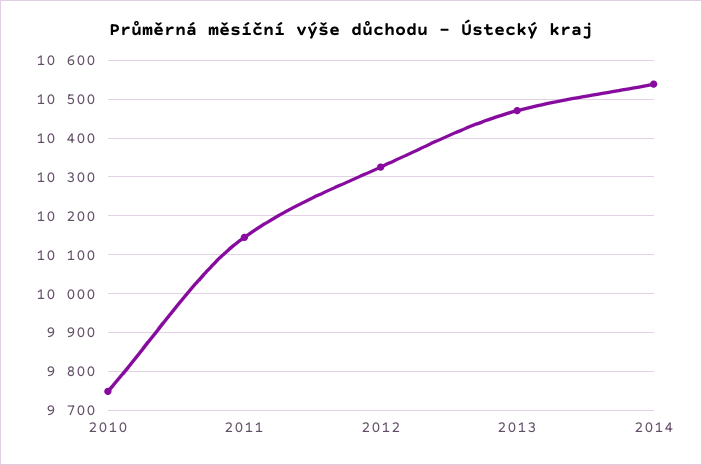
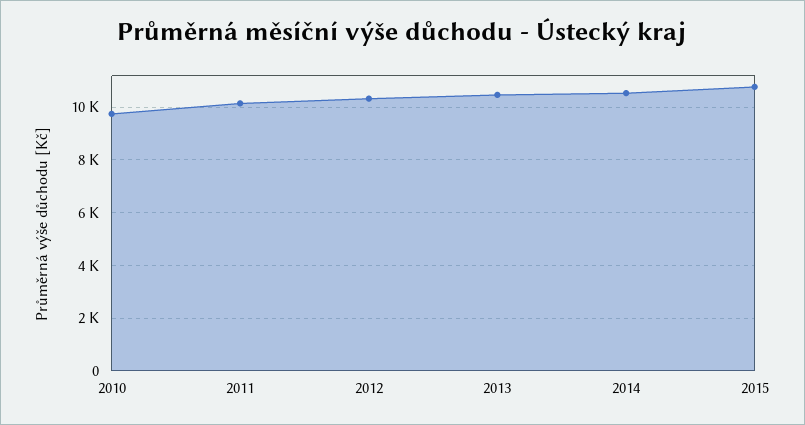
2015: none -> 10750

